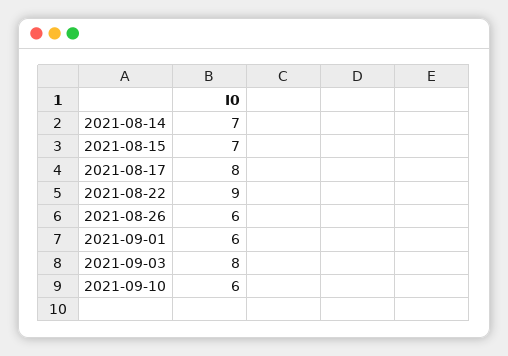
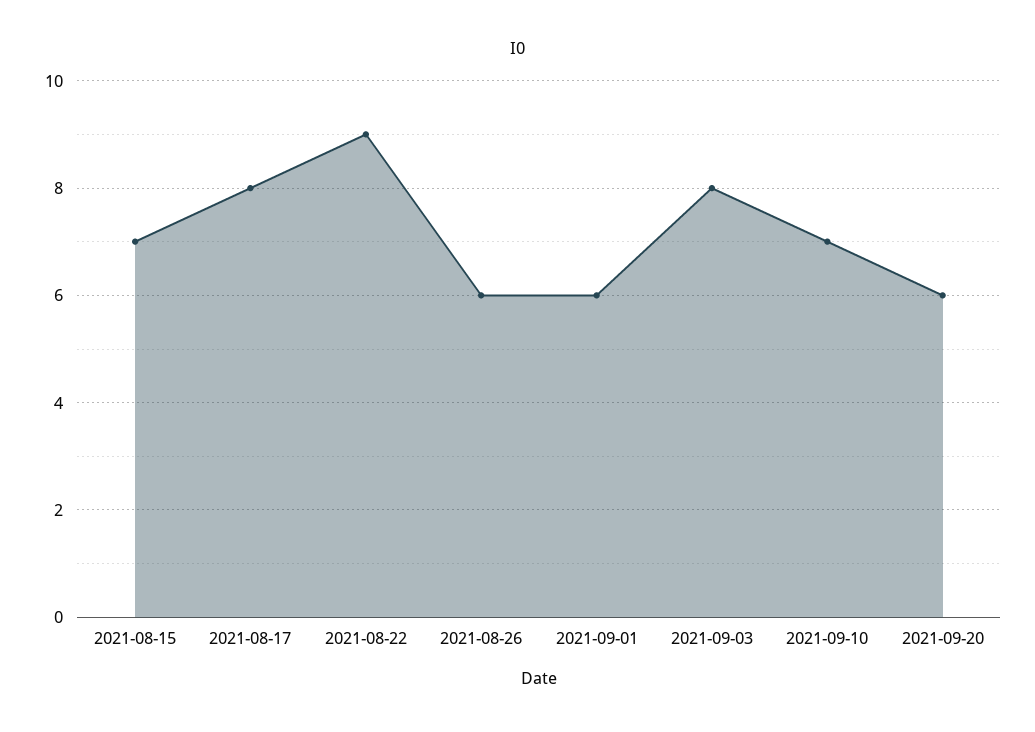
2021-08-14: 7 -> none
2021-09-10: 6 -> 7
2021-09-20: none -> 6

